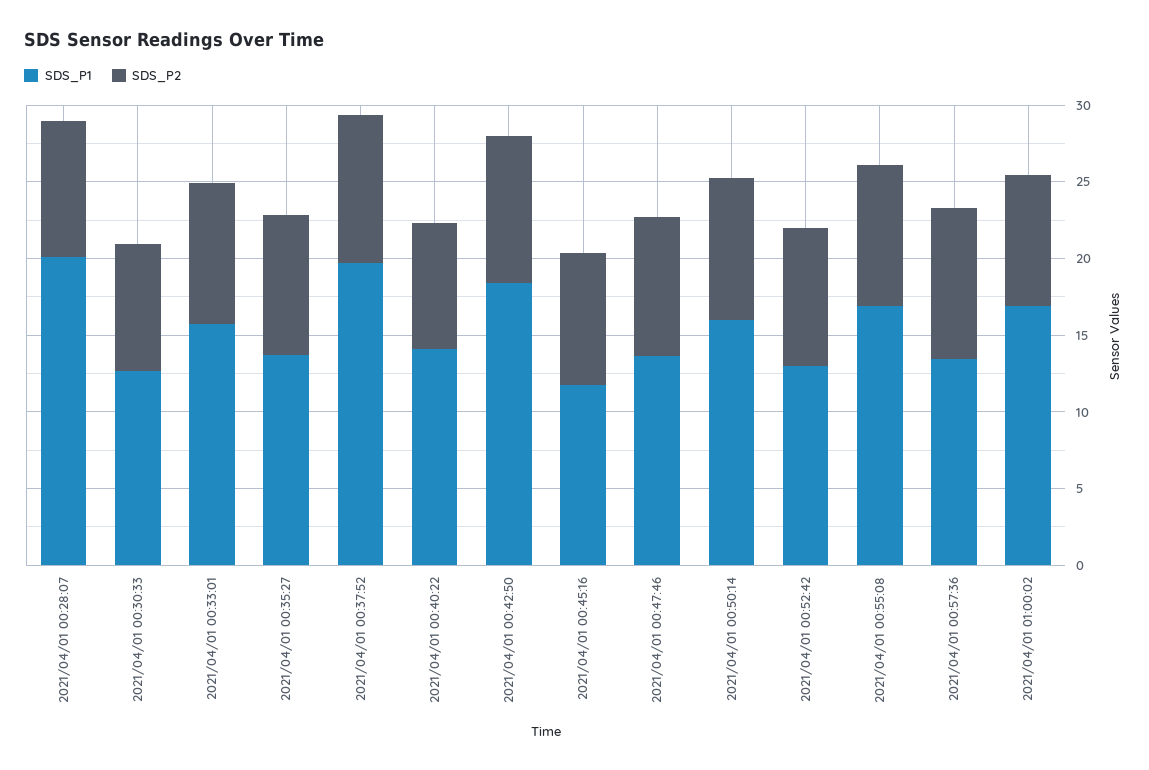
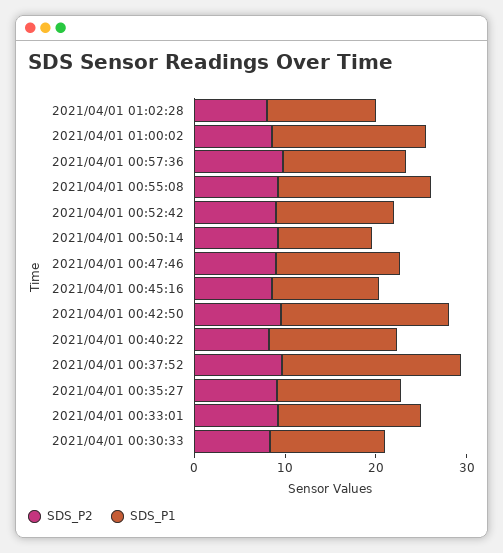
SDS_P1, 2021/04/01 00:28:07: 20 -> none
SDS_P2, 2021/04/01 00:28:07: 9 -> none
SDS_P1, 2021/04/01 00:50:14: 16 -> 10
SDS_P2, 2021/04/01 01:02:28: none -> 8
SDS_P1, 2021/04/01 01:02:28: none -> 12

